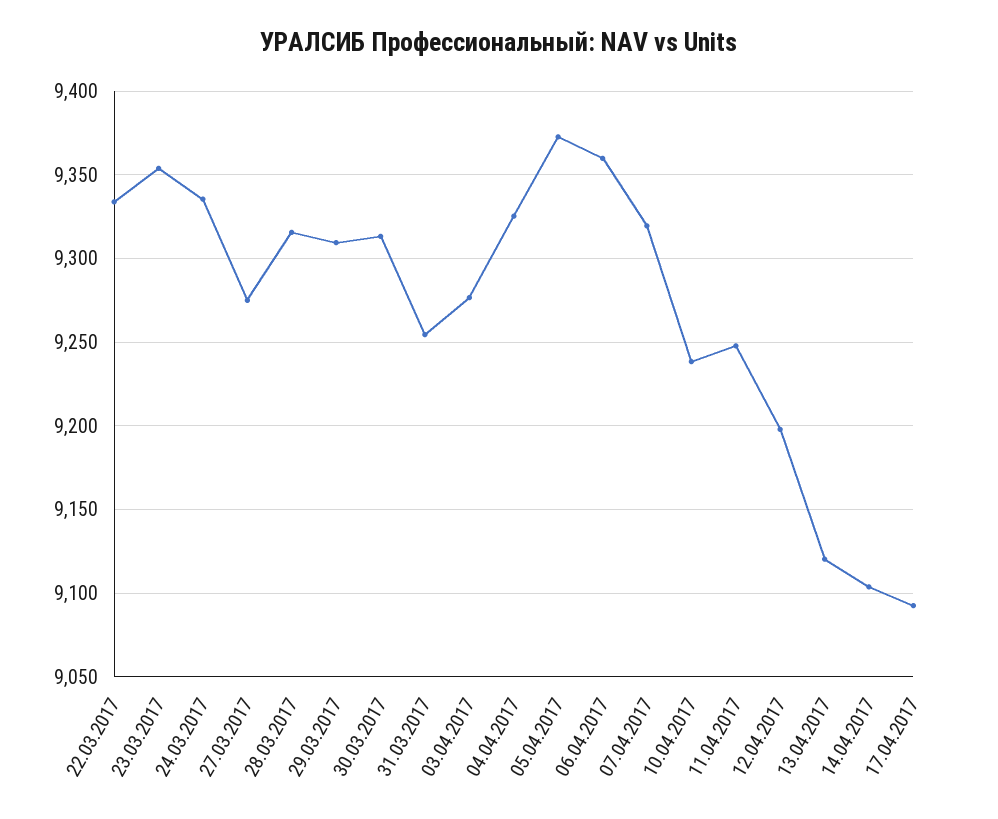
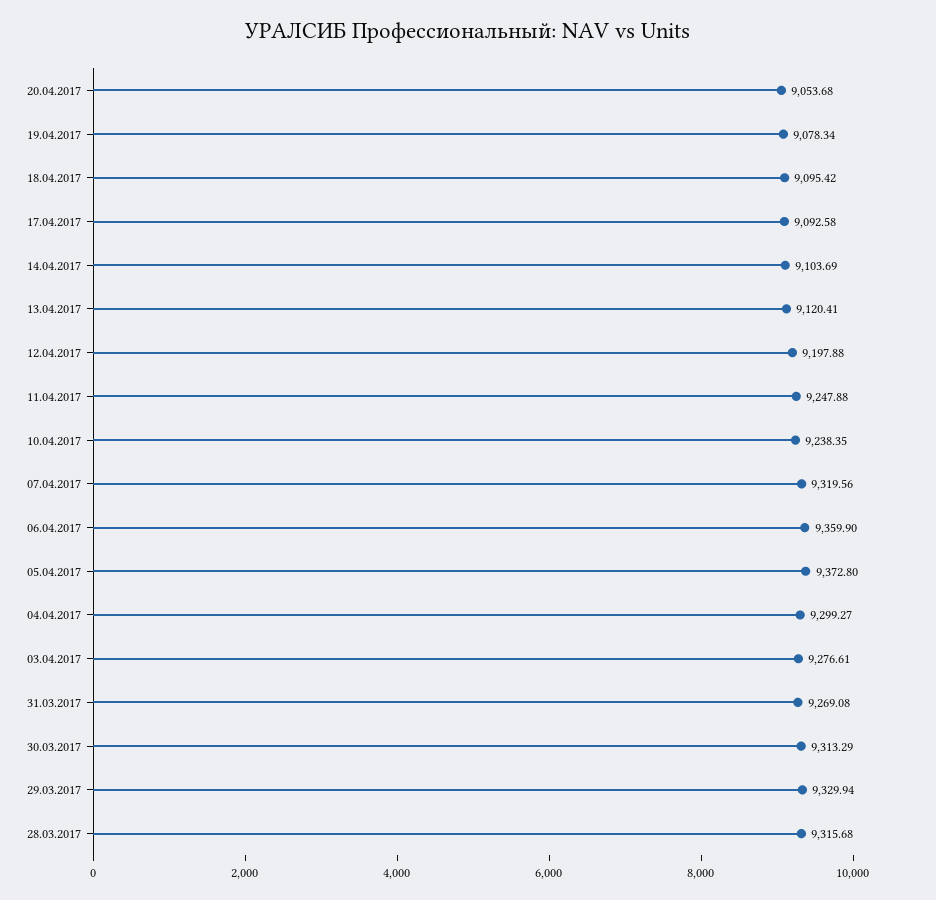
22.03.2017: 9335 -> none
23.03.2017: 9355 -> none
24.03.2017: 9335 -> none
27.03.2017: 9275 -> none
29.03.2017: 9310 -> 9329.94
31.03.2017: 9255 -> 9269.08
04.04.2017: 9325 -> 9299.27
20.04.2017: none -> 9053.68
19.04.2017: none -> 9078.34
18.04.2017: none -> 9095.42

